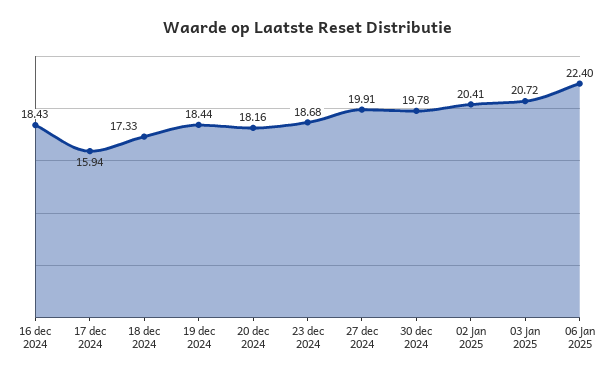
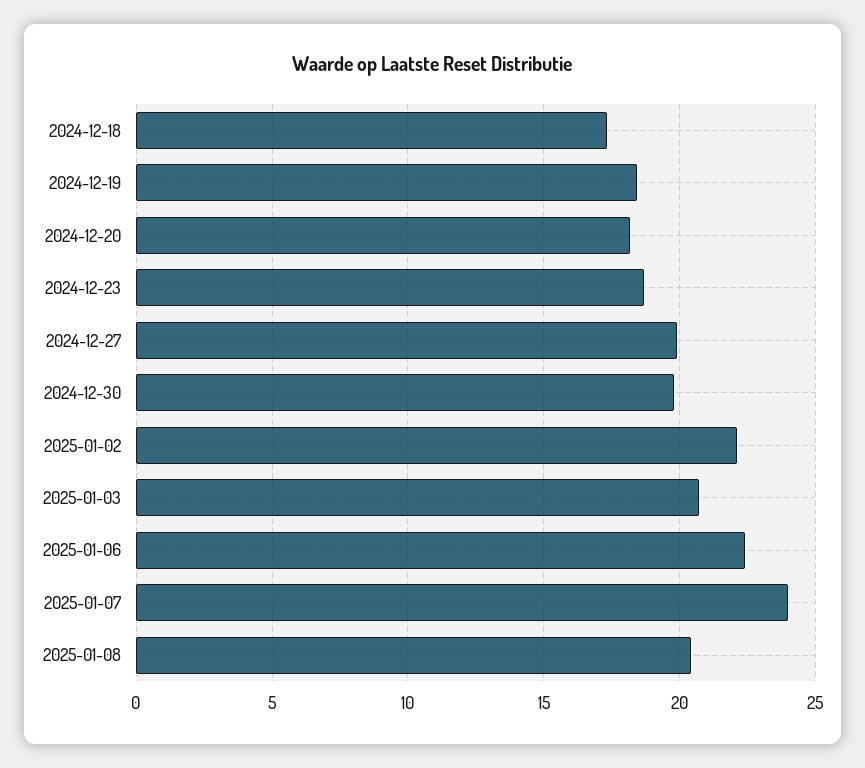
16 dec 2024: 18.43 -> none
17 dec 2024: 15.94 -> none
02 jan 2025: 20.41 -> 22
2025-01-07: none -> 24
2025-01-08: none -> 20.5

